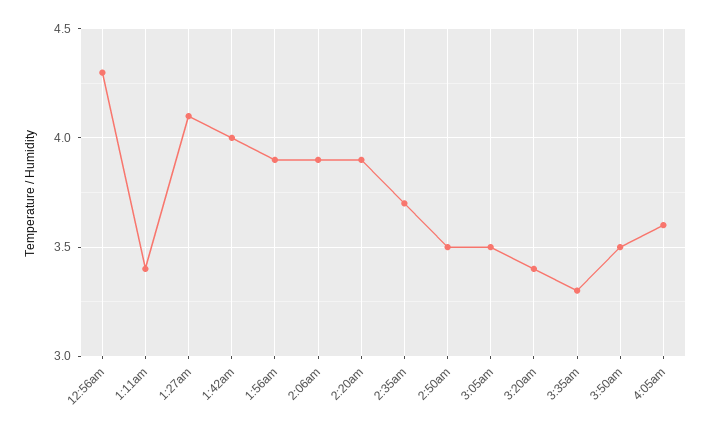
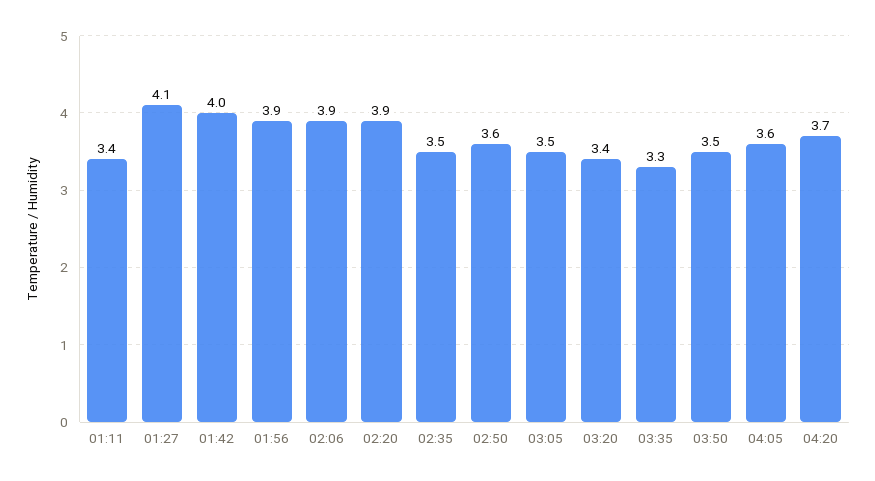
12:56am: 4.3 -> none
2:35am: 3.7 -> 3.5
2:50am: 3.5 -> 3.6
04:20: none -> 3.7

